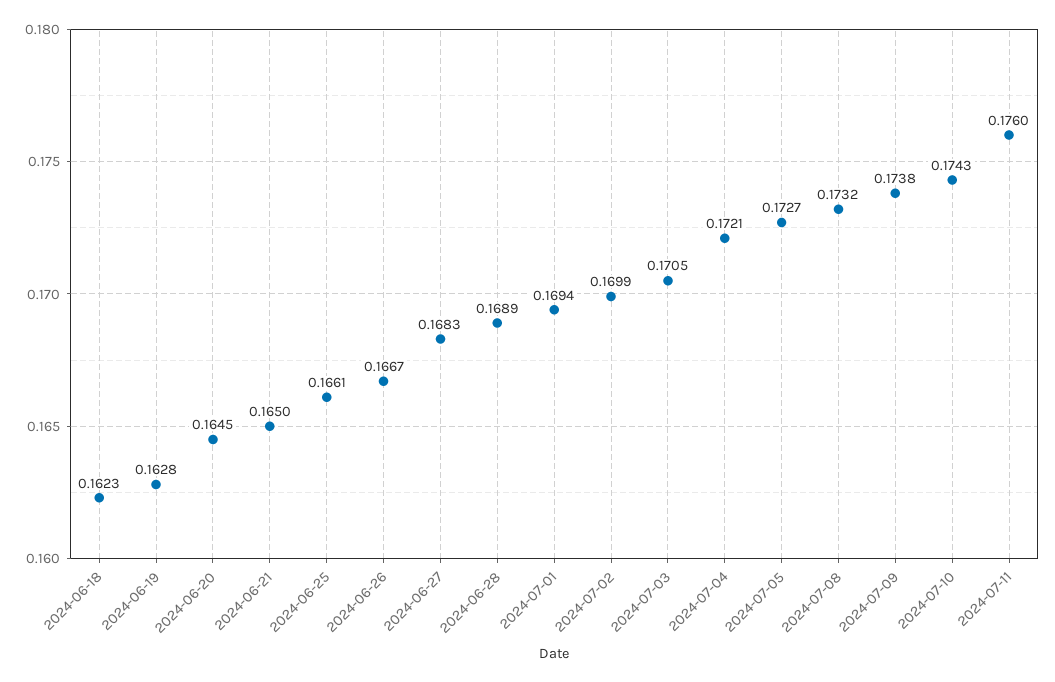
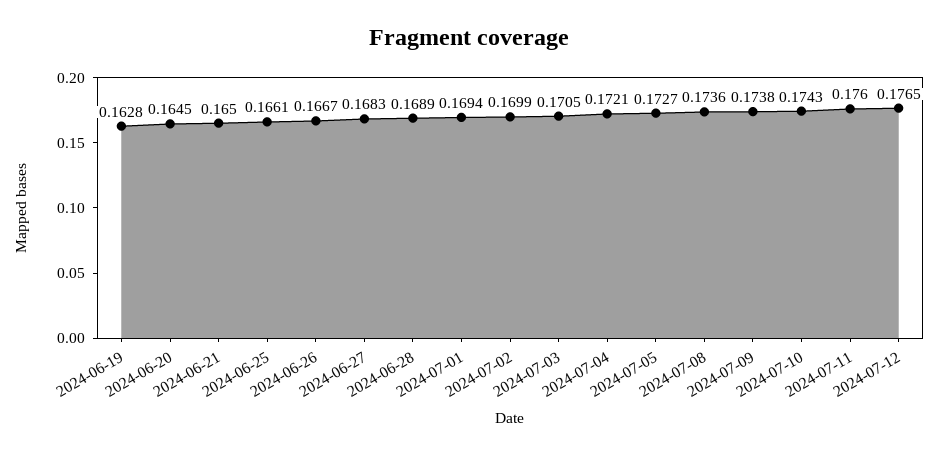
2024-06-18: 0.1623 -> none
2024-07-08: 0.1732 -> 0.1736
2024-07-12: none -> 0.1765

